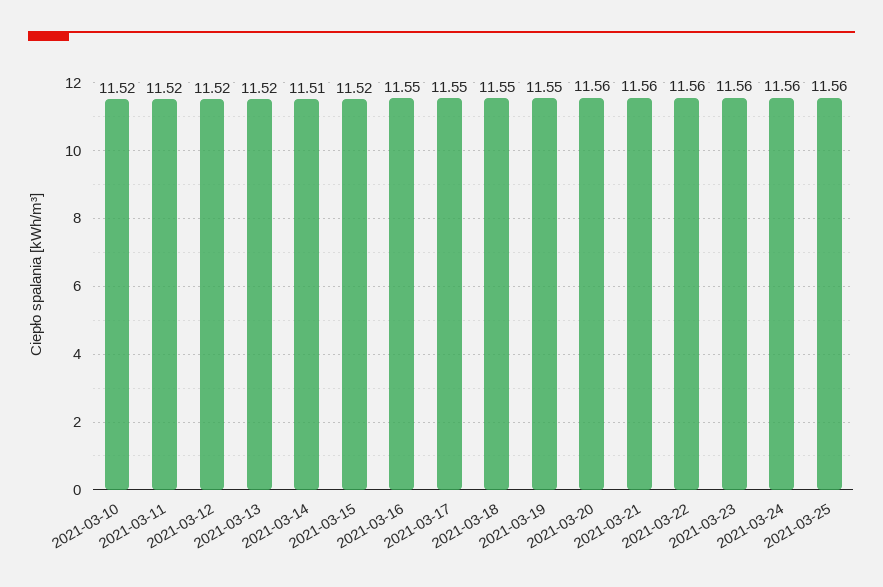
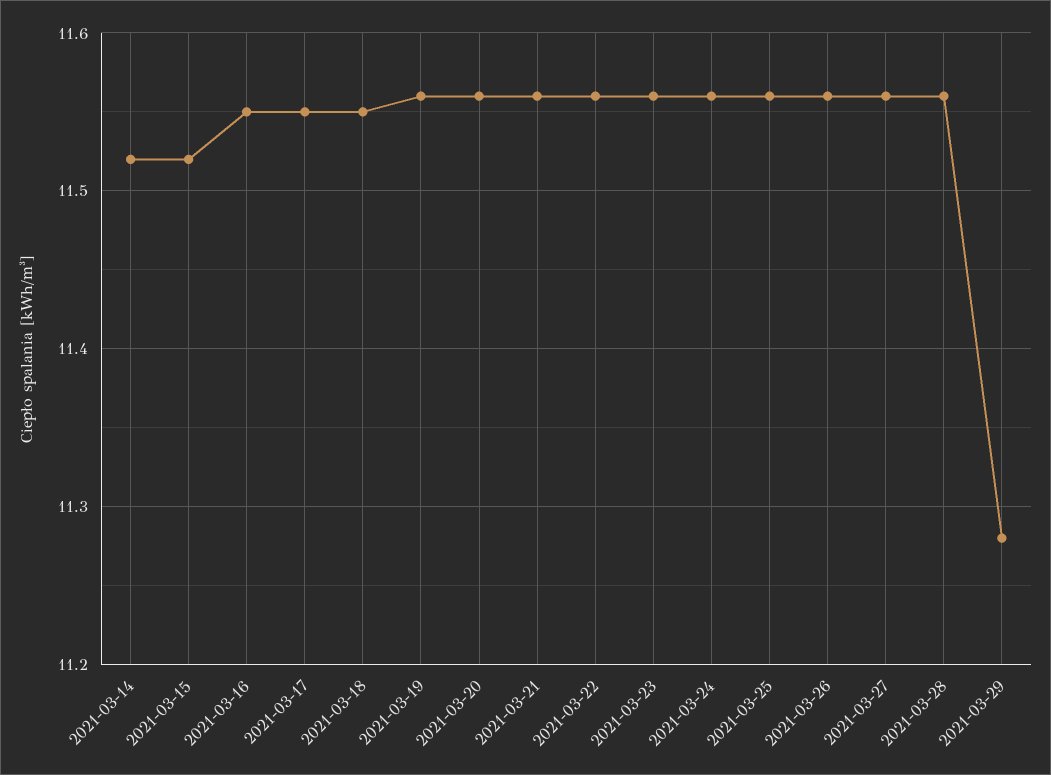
2021-03-10: 11.52 -> none
2021-03-11: 11.52 -> none
2021-03-12: 11.52 -> none
2021-03-13: 11.52 -> none
2021-03-14: 11.51 -> 11.52
2021-03-19: 11.55 -> 11.56
2021-03-26: none -> 11.56
2021-03-27: none -> 11.56
2021-03-28: none -> 11.56
2021-03-29: none -> 11.28

